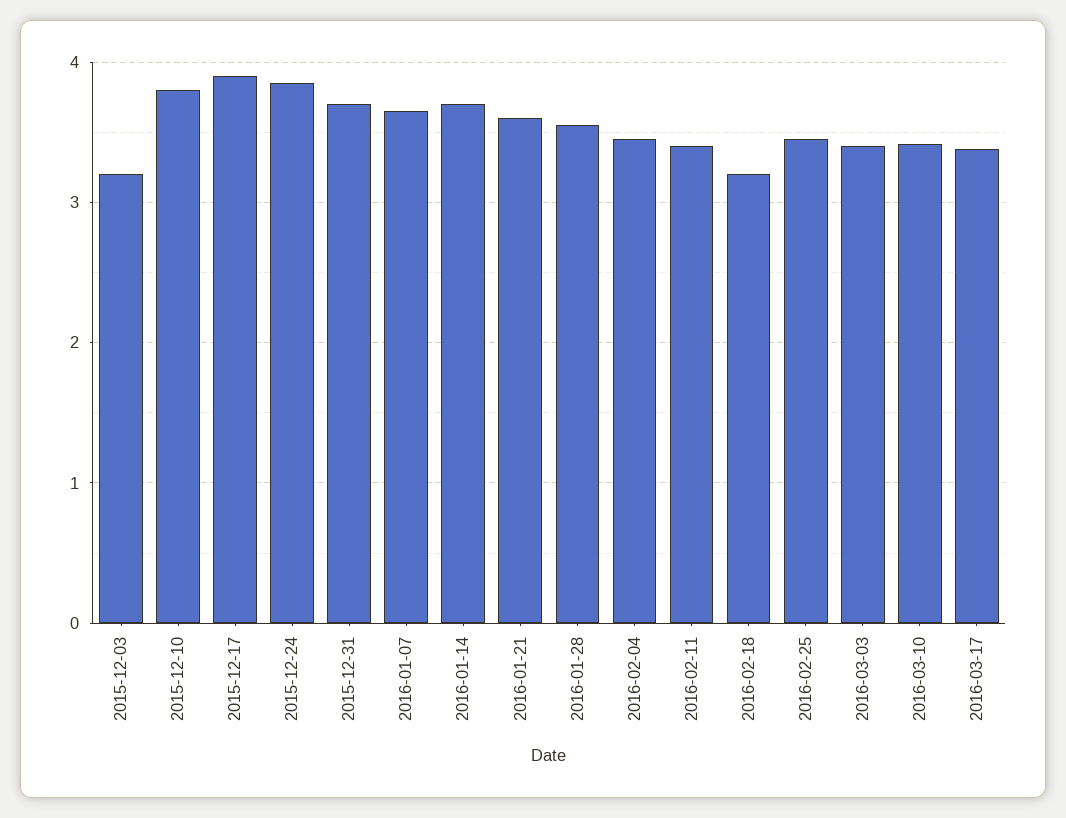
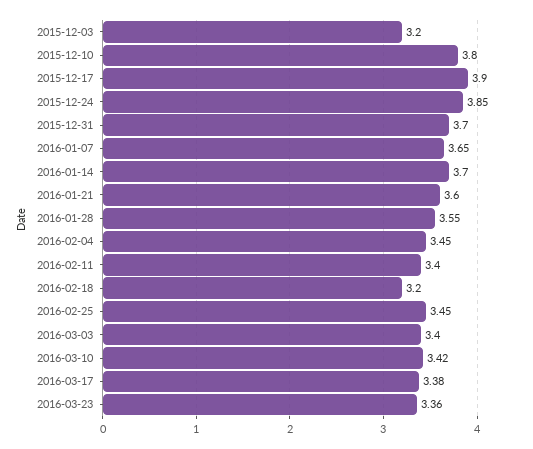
2016-03-23: none -> 3.36

